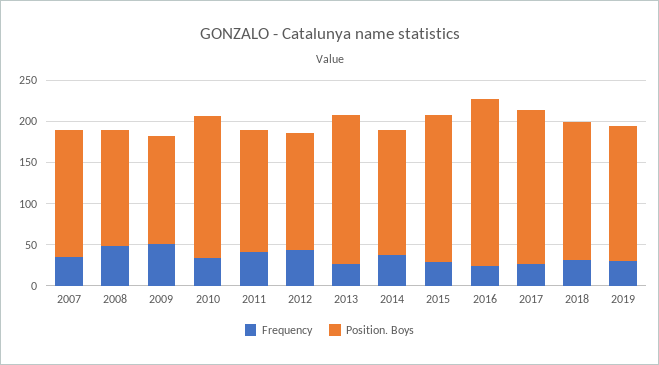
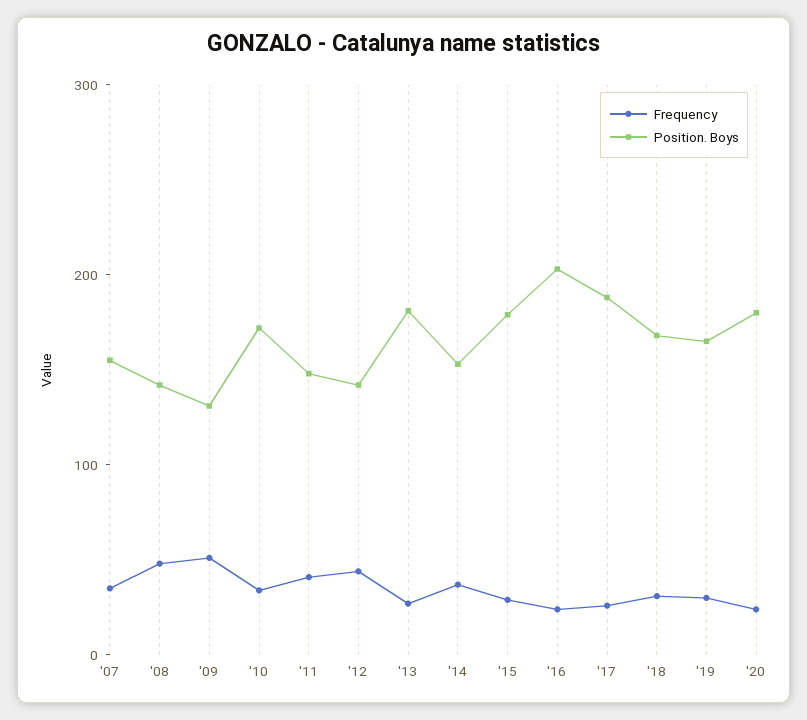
Frequency, '20: none -> 20
Position. Boys, '20: none -> 180

